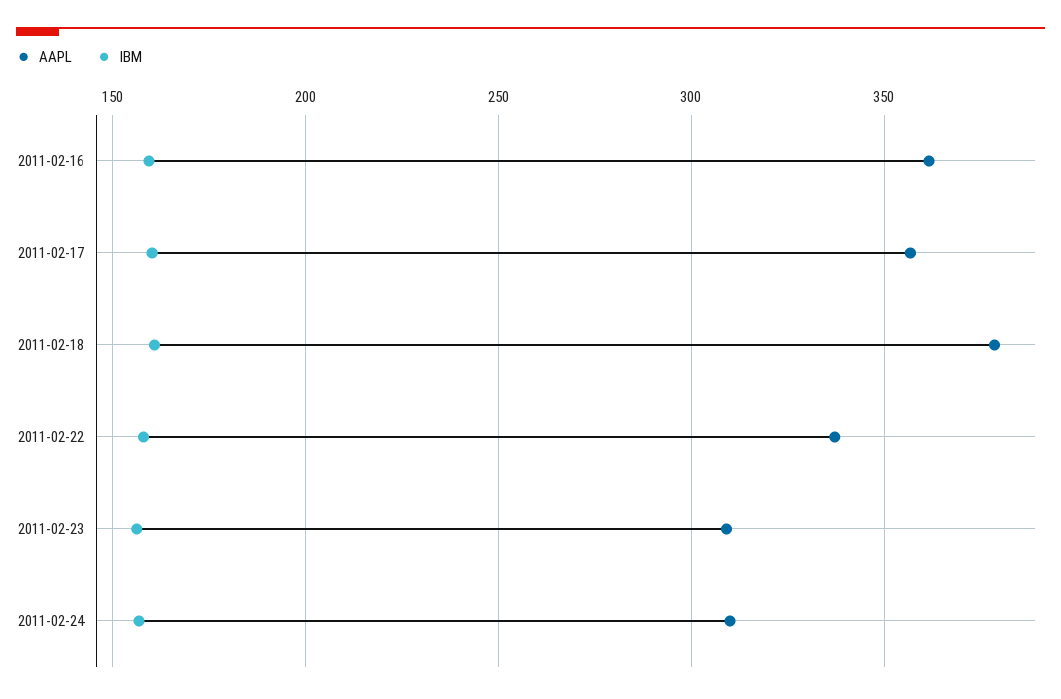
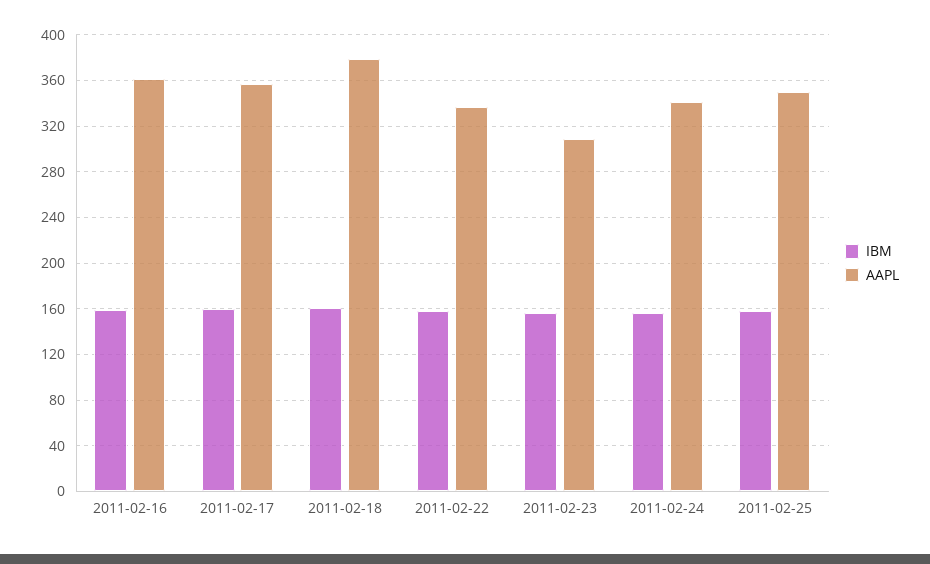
AAPL, 2011-02-24: 310 -> 340
IBM, 2011-02-25: none -> 160
AAPL, 2011-02-25: none -> 350

